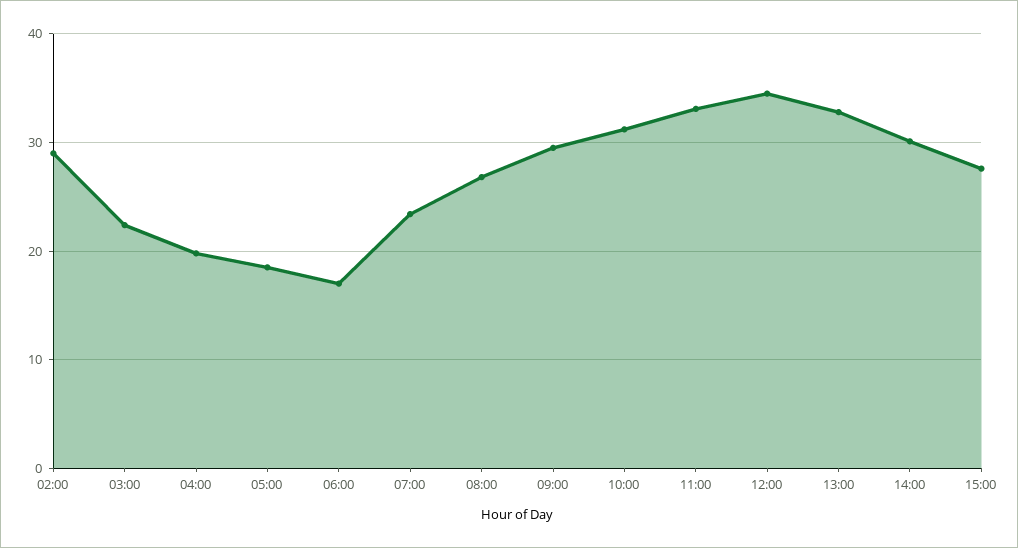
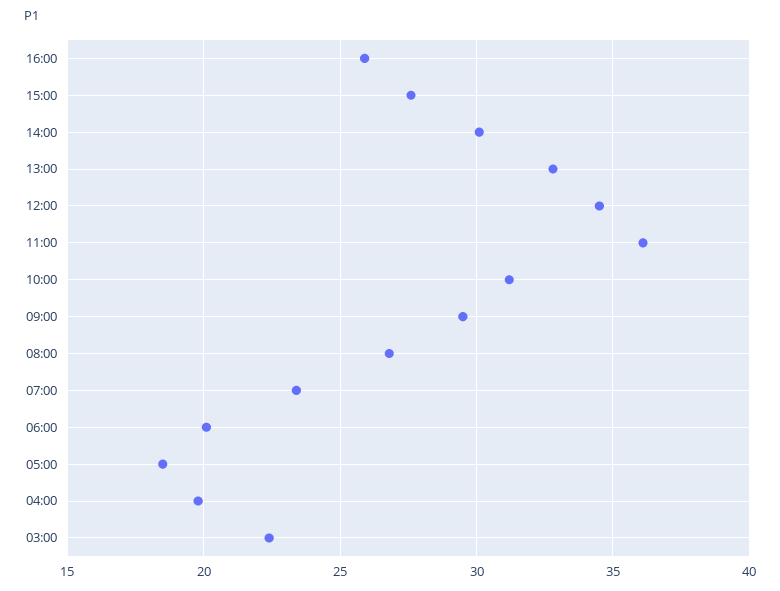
02:00: 29 -> none
06:00: 17 -> 20
11:00: 33 -> 36
16:00: none -> 26

